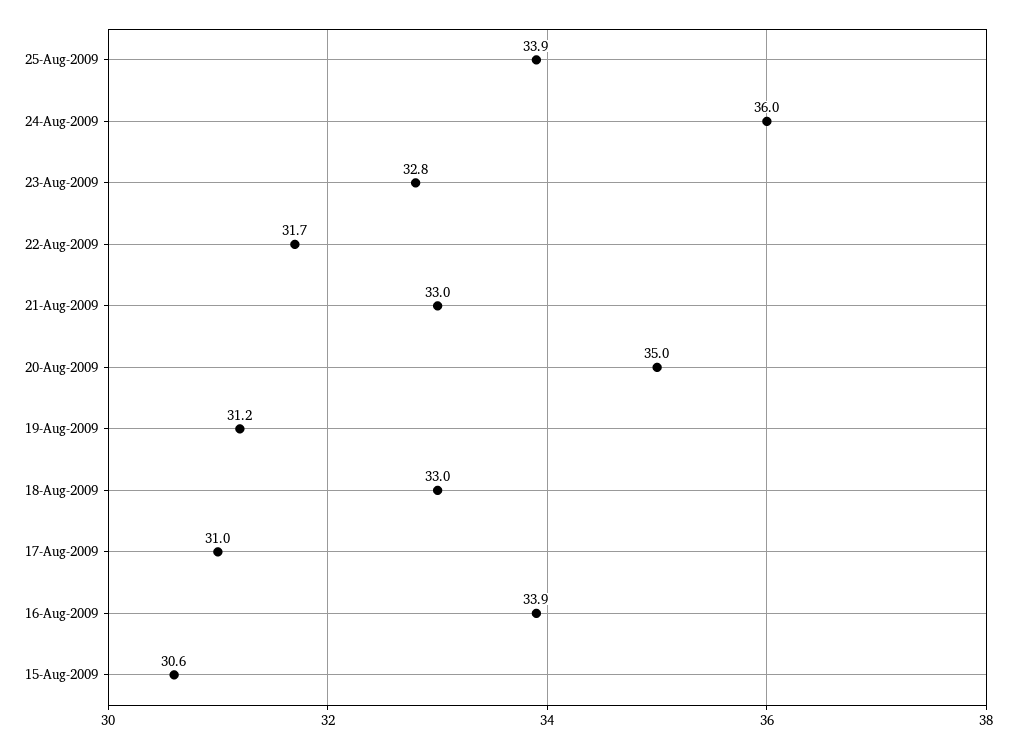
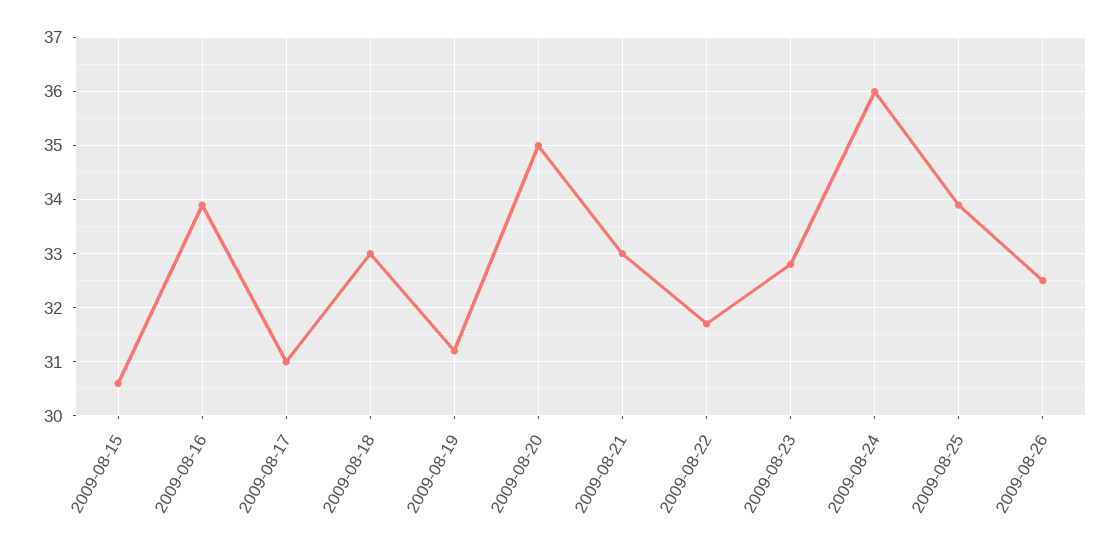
2009-08-26: none -> 32.5

